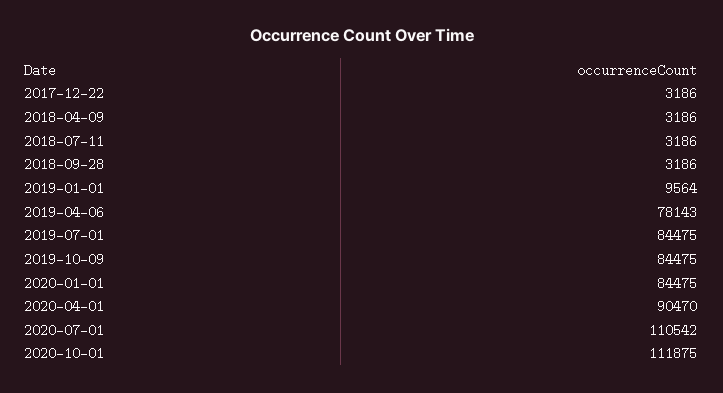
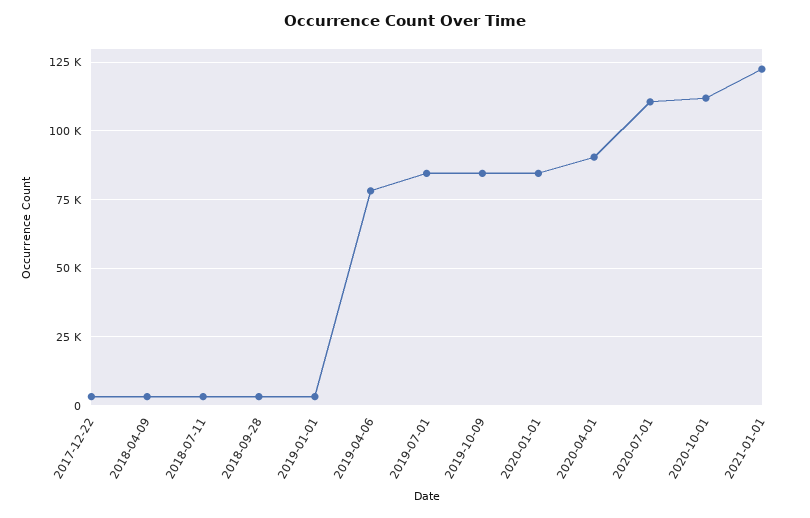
2019-01-01: 9564 -> 2500
2021-01-01: none -> 122500

